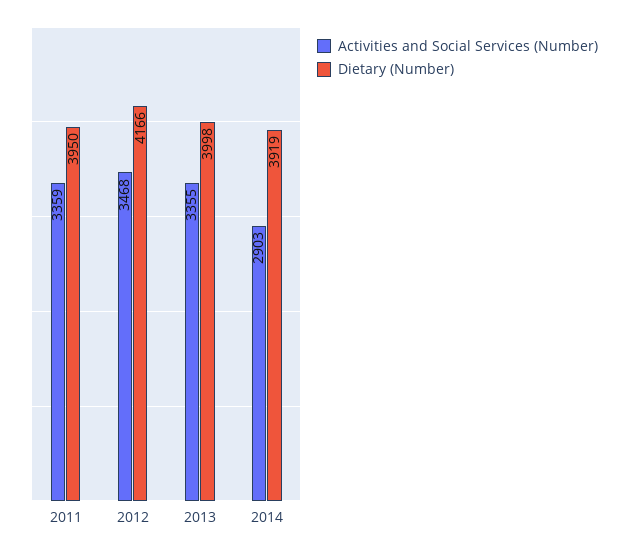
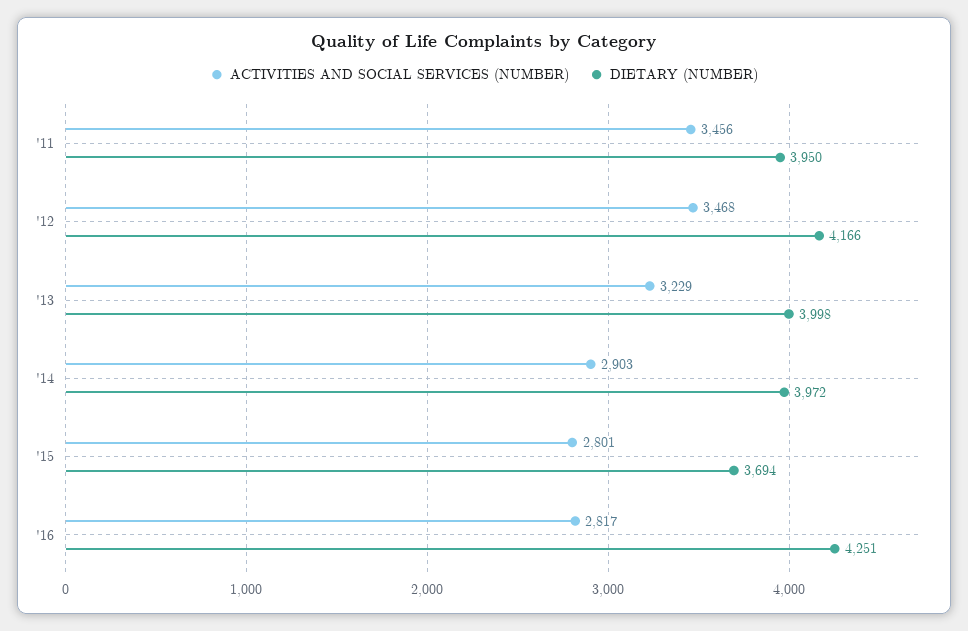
Activities and Social Services (Number), 2011: 3359 -> 3456
Activities and Social Services (Number), 2013: 3355 -> 3229
Dietary (Number), 2014: 3919 -> 3972
Activities and Social Services (Number), '15: none -> 2801
Dietary (Number), '15: none -> 3694
Activities and Social Services (Number), '16: none -> 2817
Dietary (Number), '16: none -> 4251

